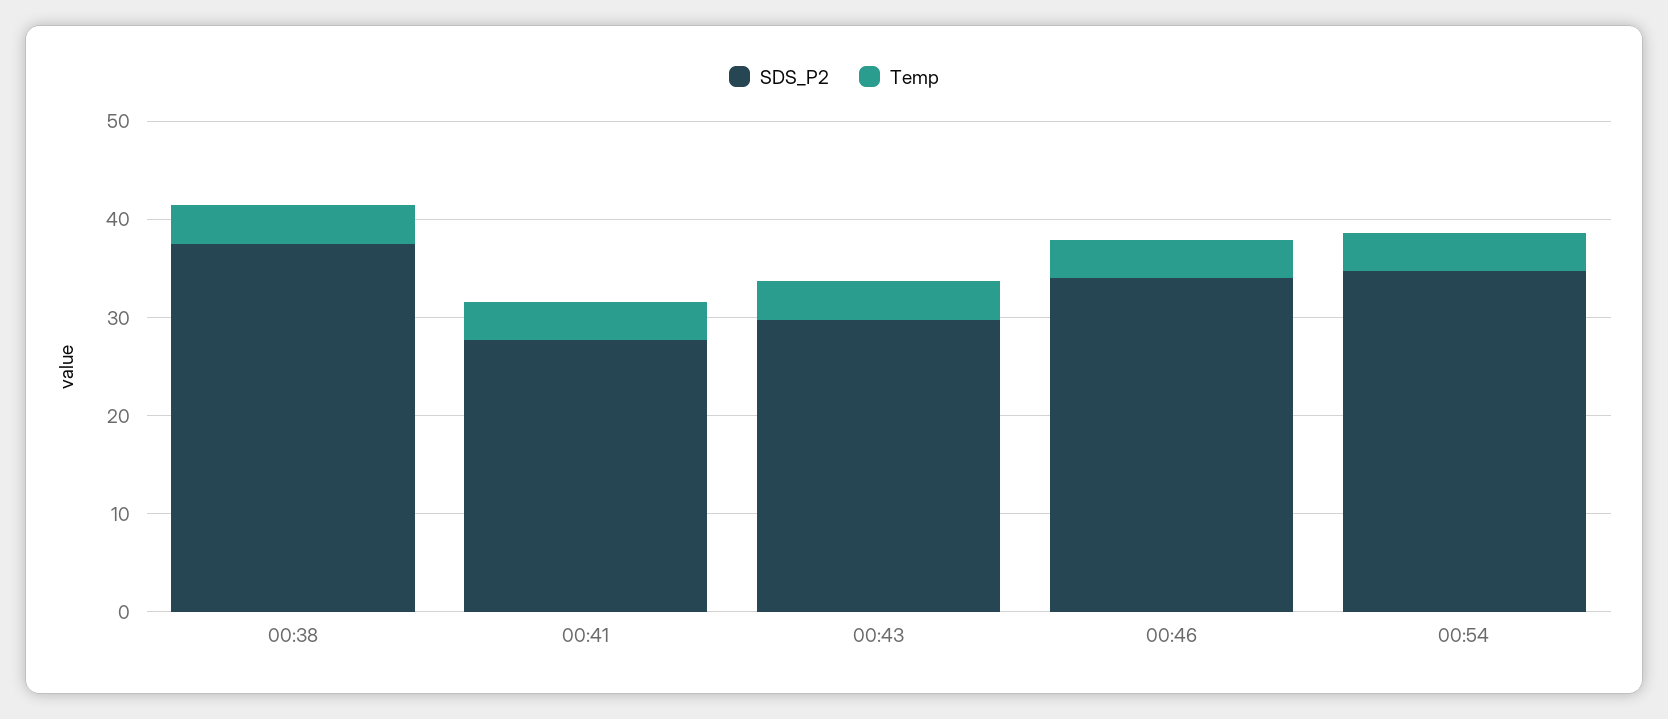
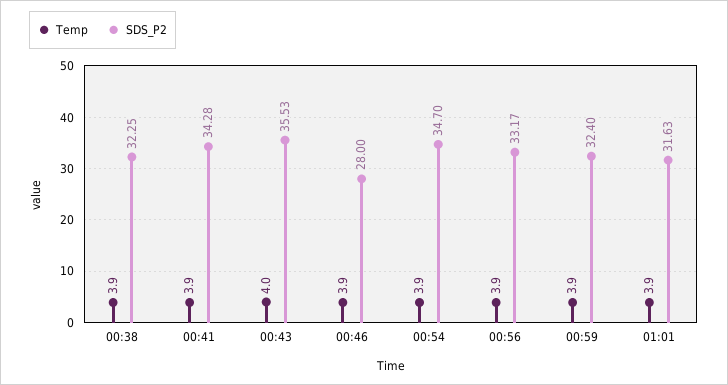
SDS_P2, 00:38: 38 -> 32.25
SDS_P2, 00:41: 28 -> 34.28
SDS_P2, 00:43: 30 -> 35.53
SDS_P2, 00:46: 34 -> 28
Temp, 00:56: none -> 3.9
SDS_P2, 00:56: none -> 33.17
Temp, 00:59: none -> 3.9
SDS_P2, 00:59: none -> 32.4
Temp, 01:01: none -> 3.9
SDS_P2, 01:01: none -> 31.63

